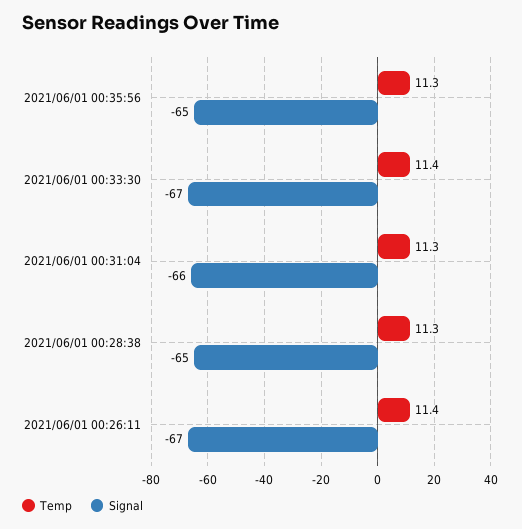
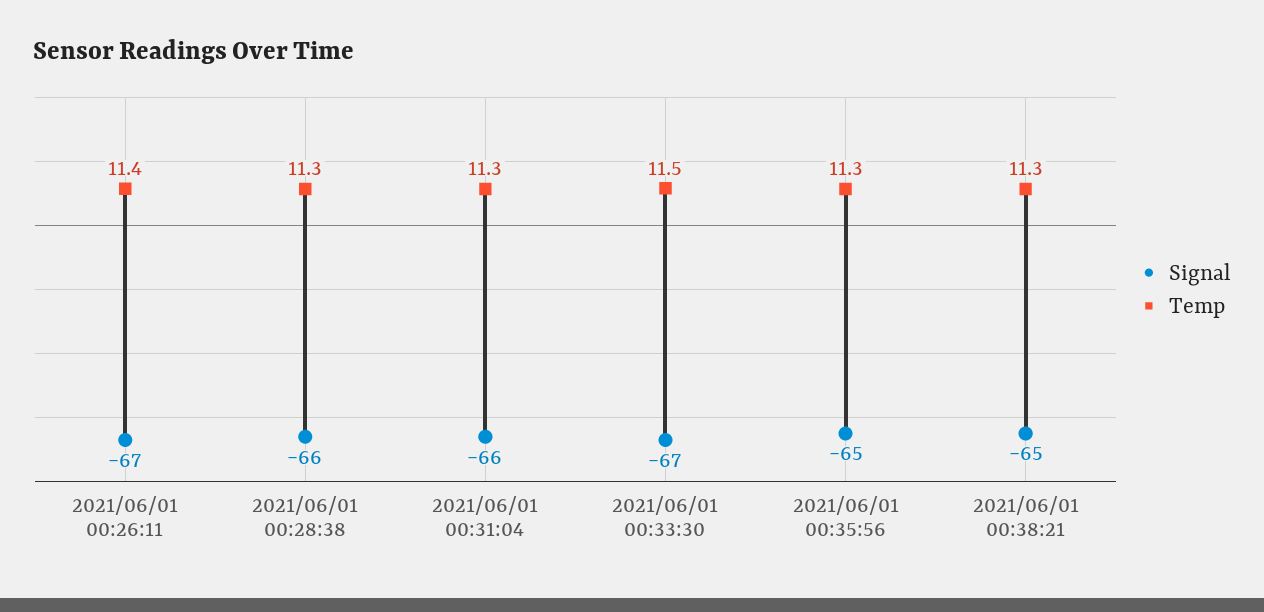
Temp, 2021/06/01 00:33:30: 11.4 -> 11.5
Signal, 2021/06/01 00:28:38: -65 -> -66
Signal, 2021/06/01 00:38:21: none -> -65
Temp, 2021/06/01 00:38:21: none -> 11.3

